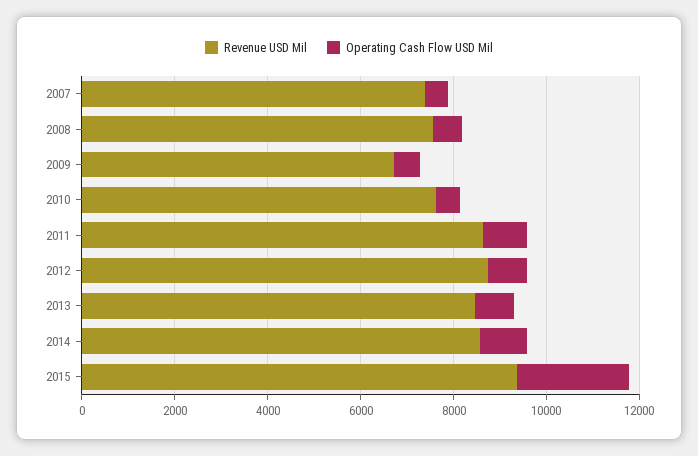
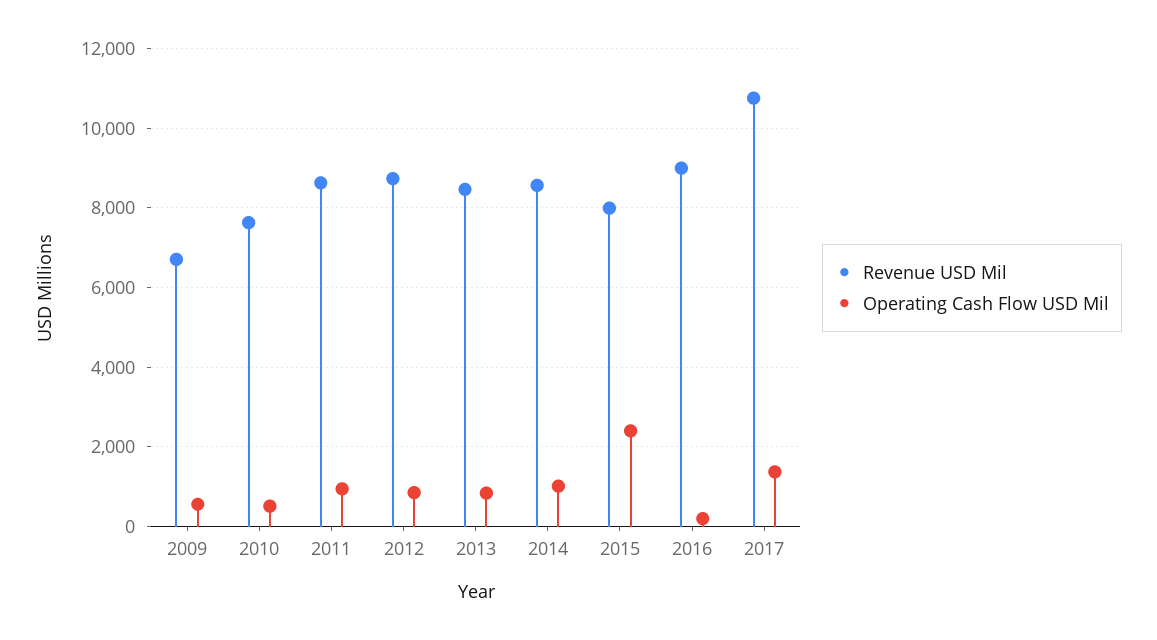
Revenue USD Mil, 2007: 7500 -> none
Operating Cash Flow USD Mil, 2007: 500 -> none
Revenue USD Mil, 2008: 7500 -> none
Operating Cash Flow USD Mil, 2008: 500 -> none
Revenue USD Mil, 2015: 9500 -> 8000
Revenue USD Mil, 2016: none -> 9000
Operating Cash Flow USD Mil, 2016: none -> 200
Revenue USD Mil, 2017: none -> 10800
Operating Cash Flow USD Mil, 2017: none -> 1400

